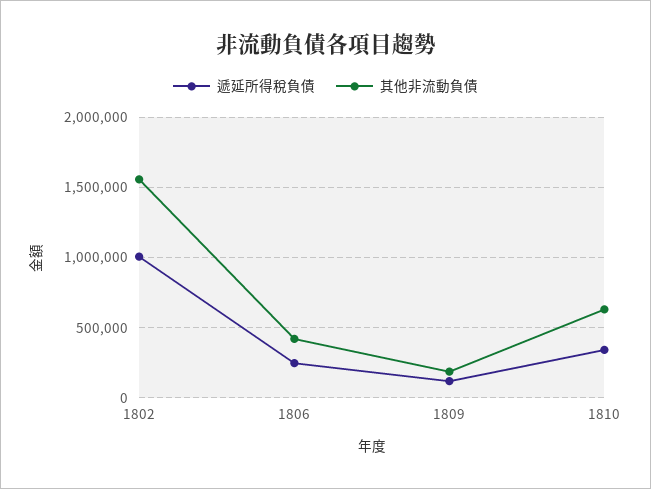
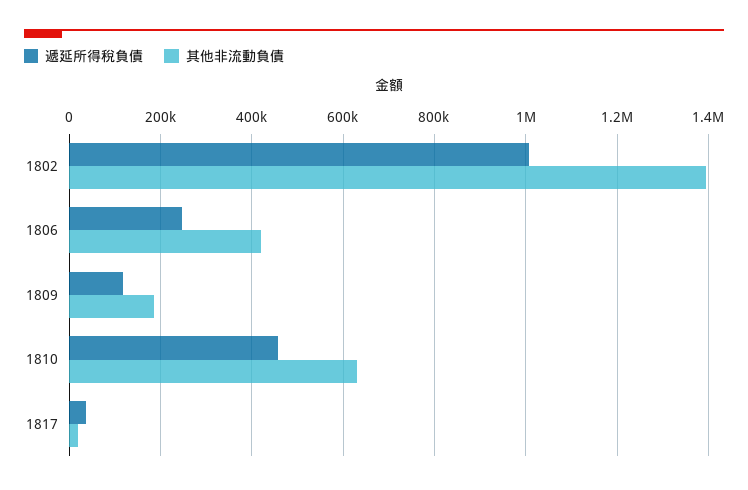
其他非流動負債, 1802: 1550000 -> 1400000
遞延所得稅負債, 1810: 350000 -> 460000
遞延所得稅負債, 1817: none -> 40000
其他非流動負債, 1817: none -> 20000

